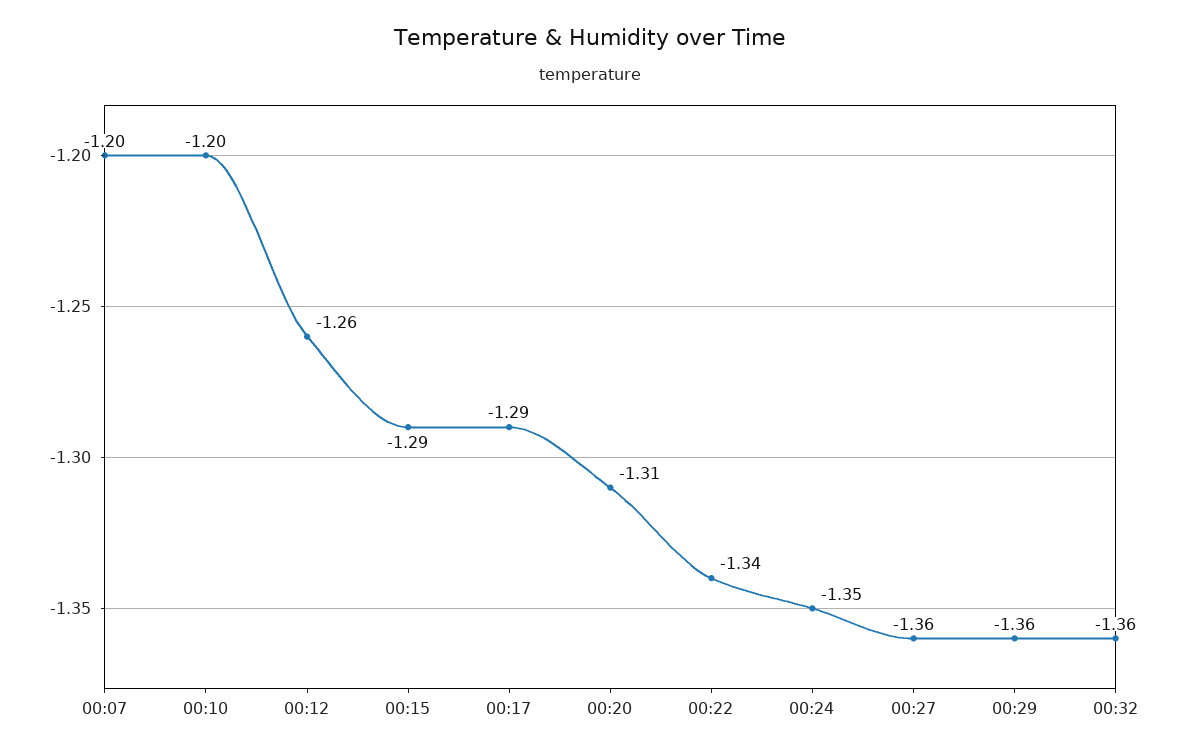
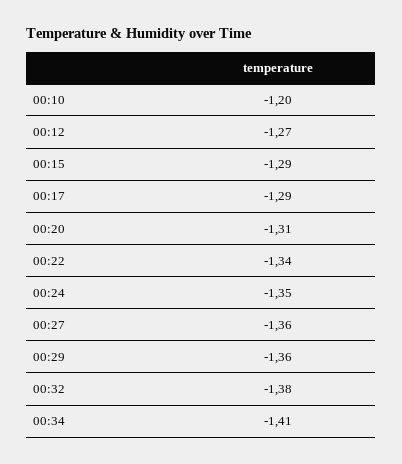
00:07: -1.2 -> none
00:12: -1.26 -> -1.27
00:32: -1.36 -> -1.38
00:34: none -> -1.41

